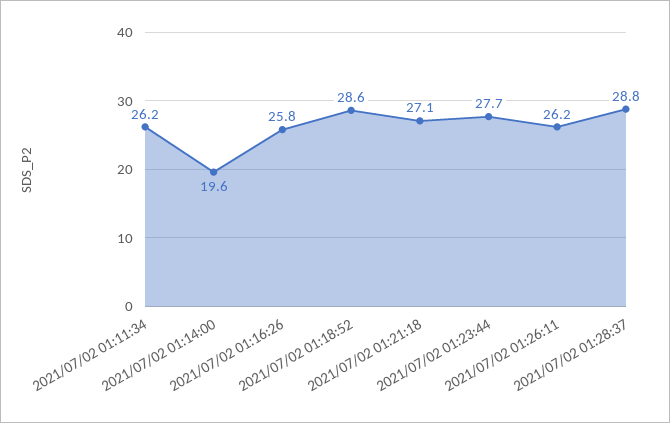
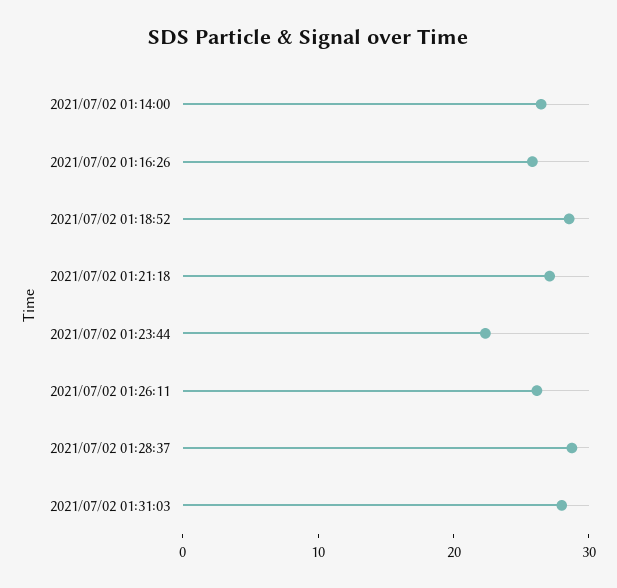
2021/07/02 01:11:34: 26.2 -> none
2021/07/02 01:14:00: 19.6 -> 26
2021/07/02 01:23:44: 27.7 -> 22
2021/07/02 01:31:03: none -> 28

